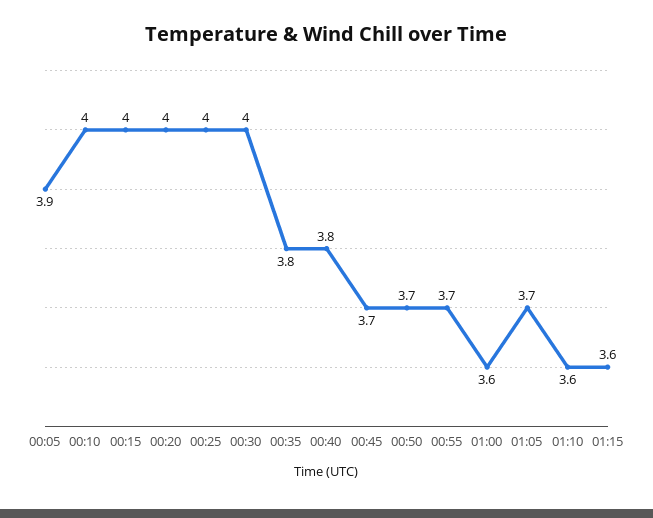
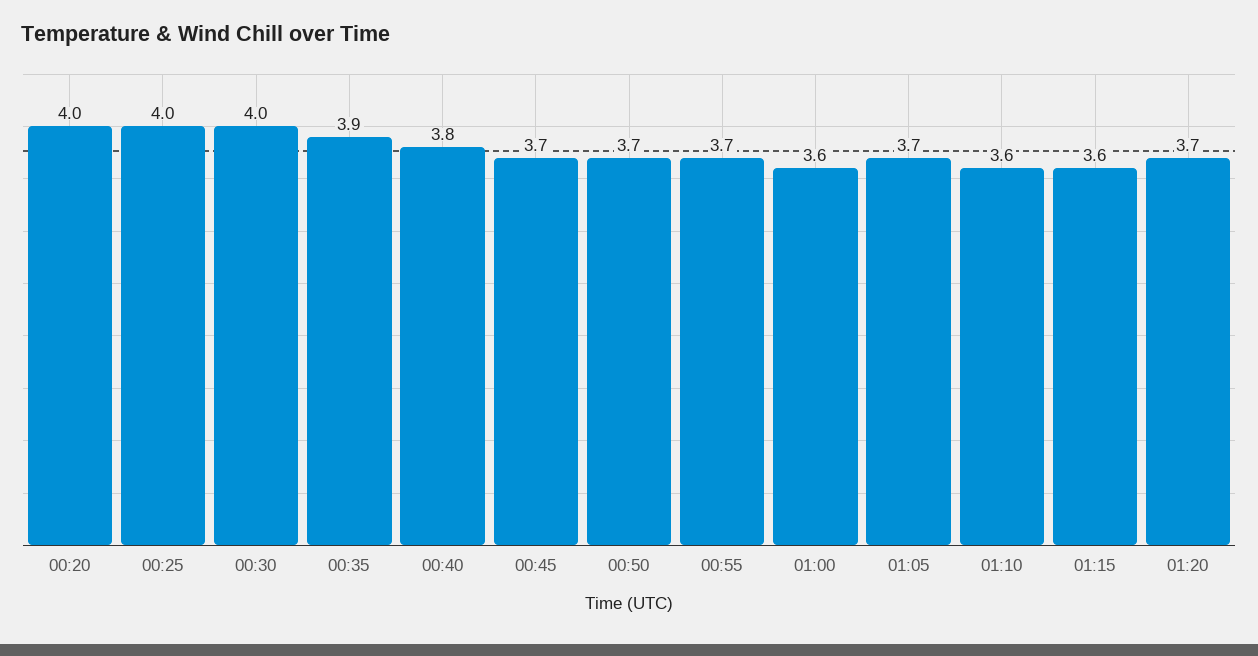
00:05: 3.9 -> none
00:10: 4 -> none
00:15: 4 -> none
00:35: 3.8 -> 3.9
01:20: none -> 3.7

